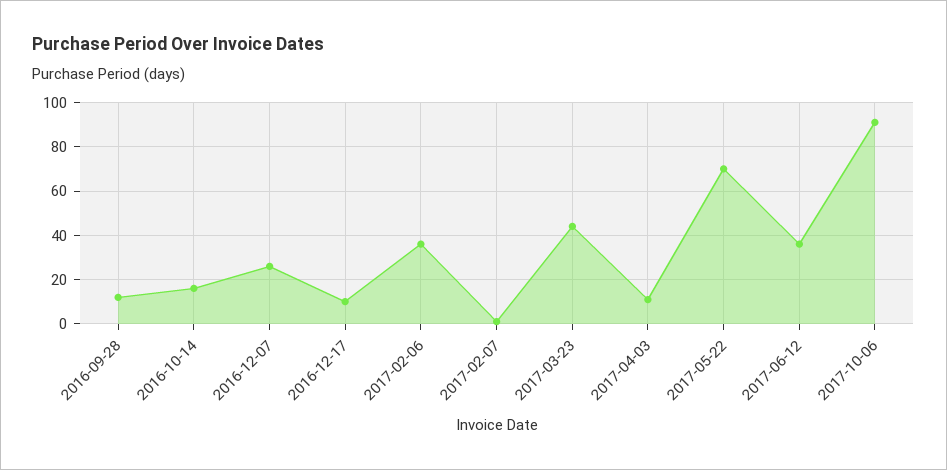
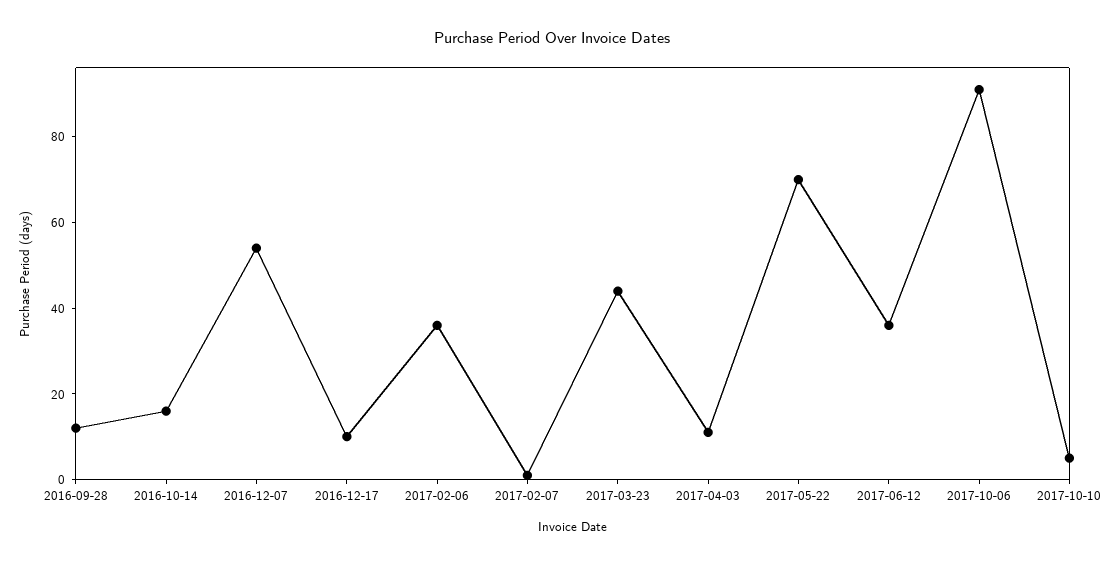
2016-12-07: 25 -> 55
2017-10-10: none -> 5

